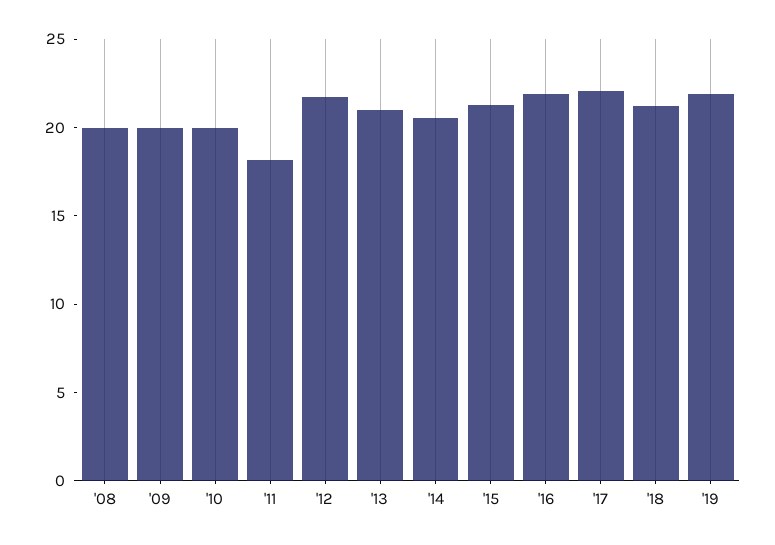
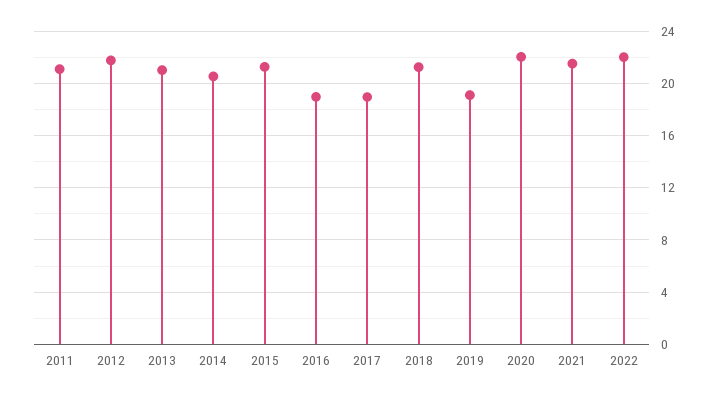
'08: 20 -> none
'09: 20 -> none
'10: 20 -> none
'11: 18 -> 21
'16: 22 -> 19
'17: 22 -> 19
'19: 22 -> 19
2020: none -> 22
2021: none -> 21.5
2022: none -> 22

